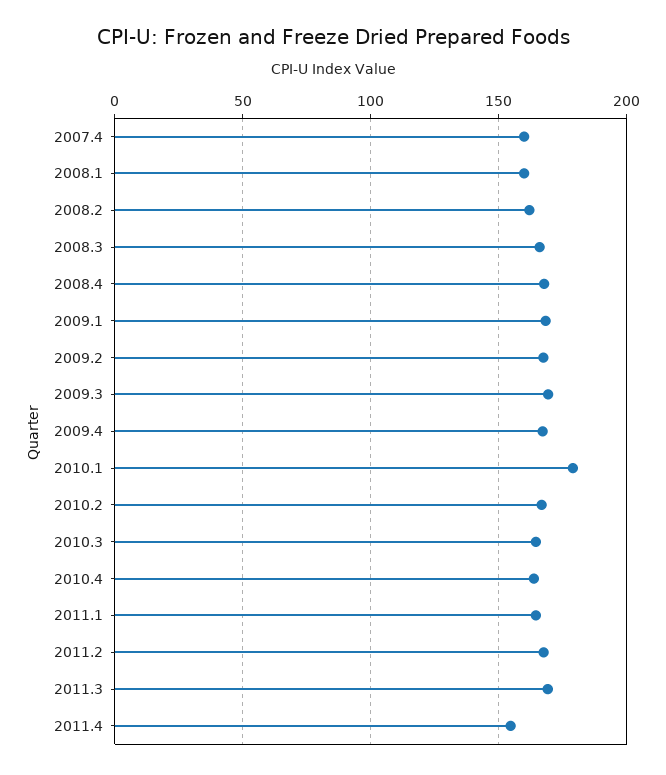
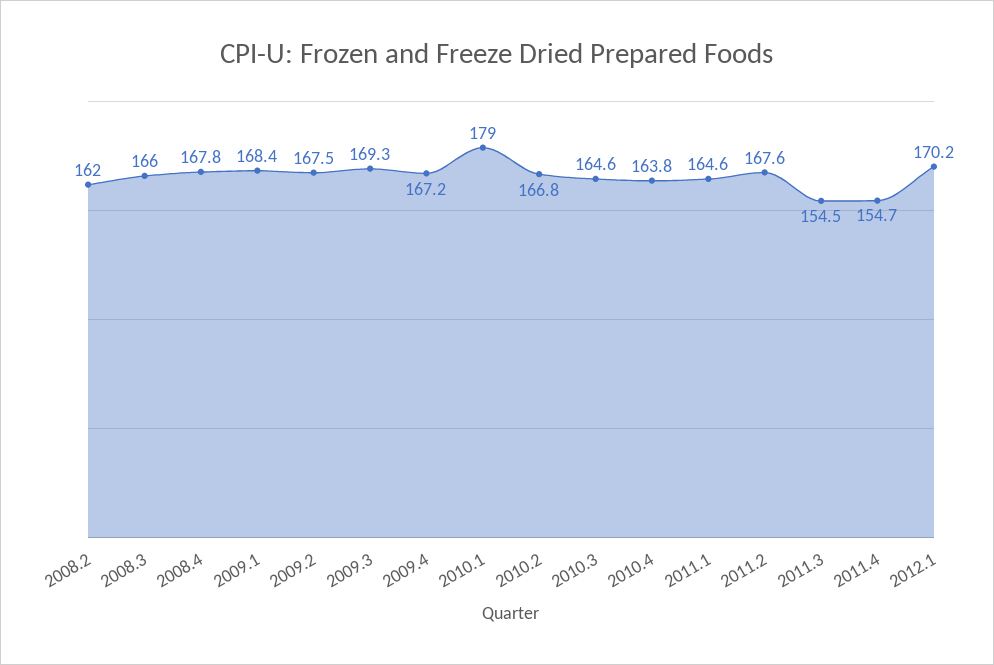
2007.4: 160 -> none
2008.1: 160 -> none
2011.3: 170 -> 154.5
2012.1: none -> 170.2

